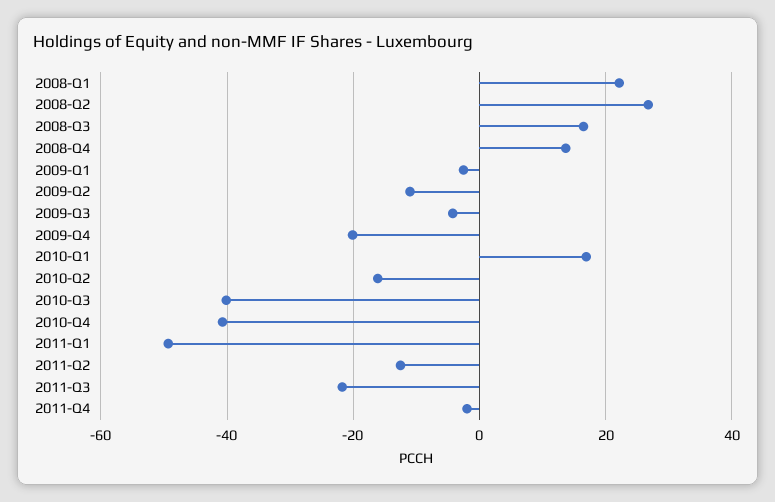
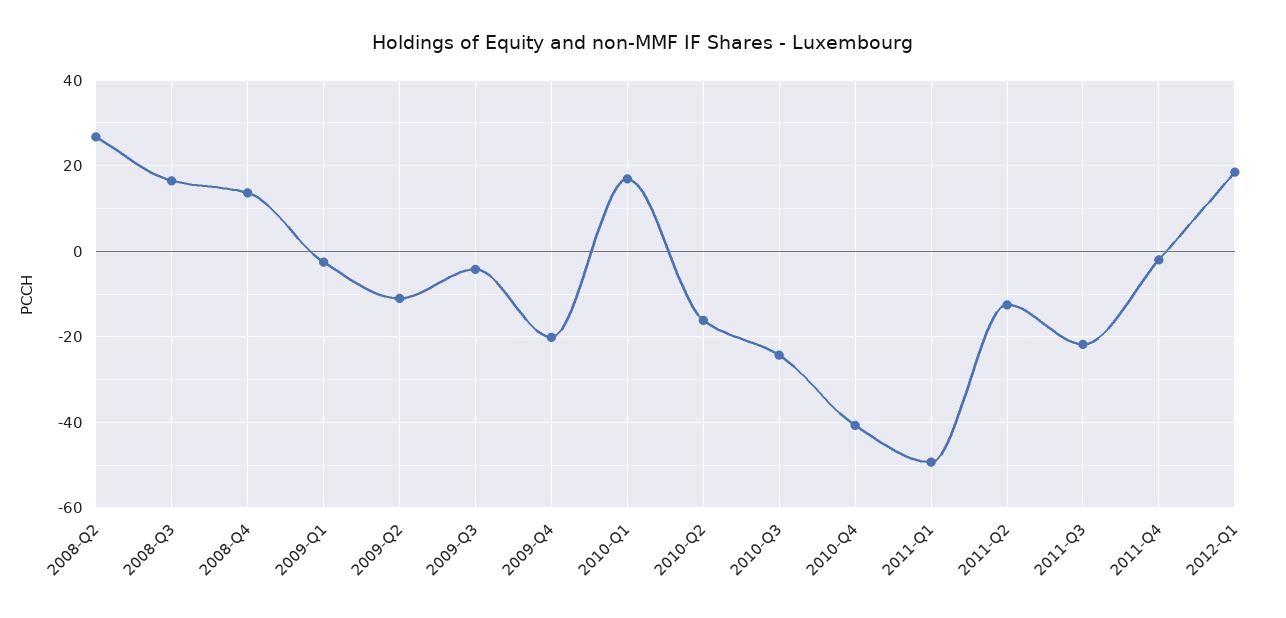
2008-Q1: 22 -> none
2010-Q3: -40 -> -24
2012-Q1: none -> 18

